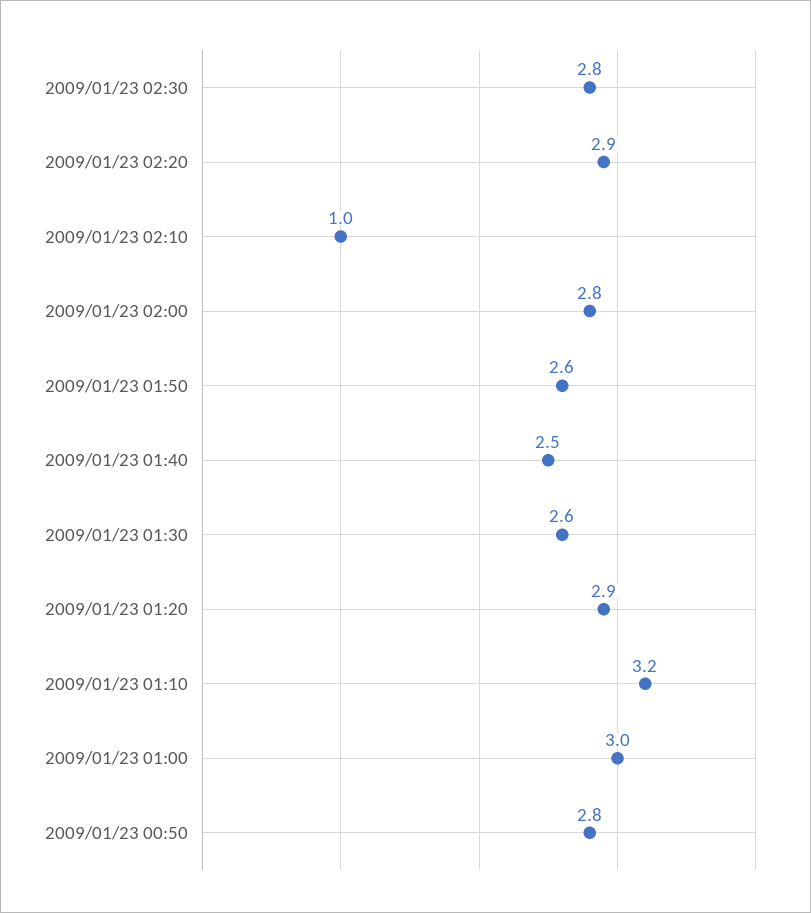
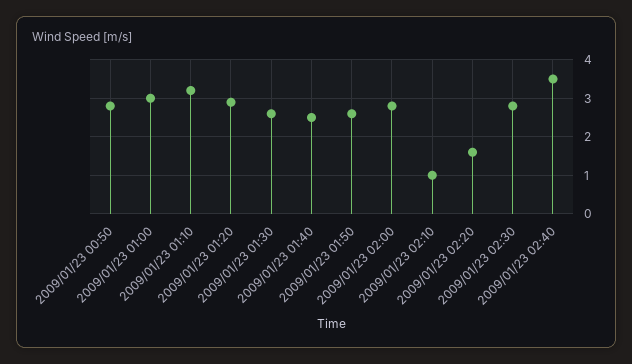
2009/01/23 02:20: 2.9 -> 1.5
2009/01/23 02:40: none -> 3.5

